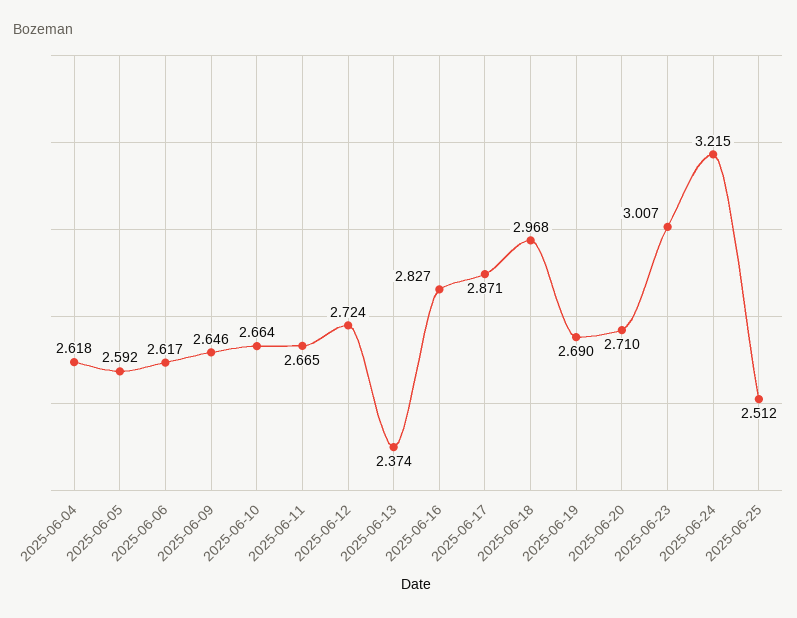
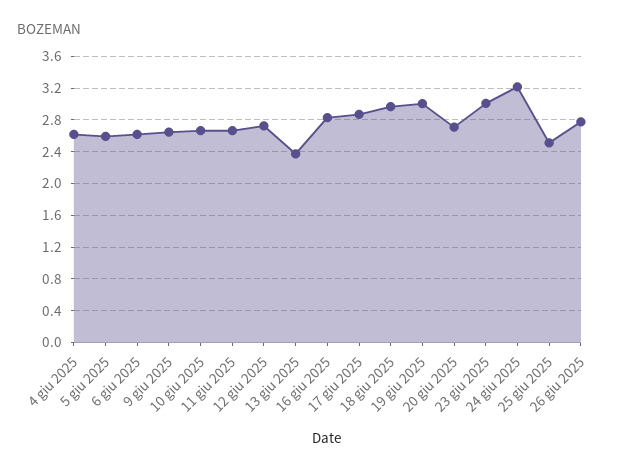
2025-06-19: 2.69 -> 3
26 giu 2025: none -> 2.8

